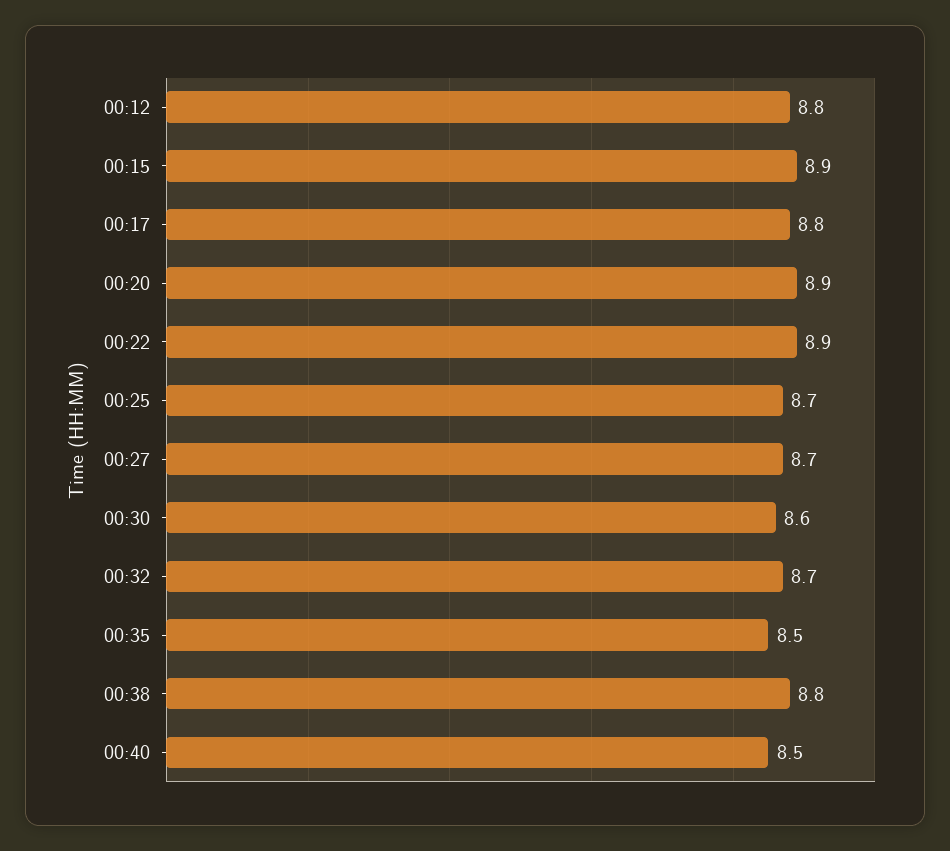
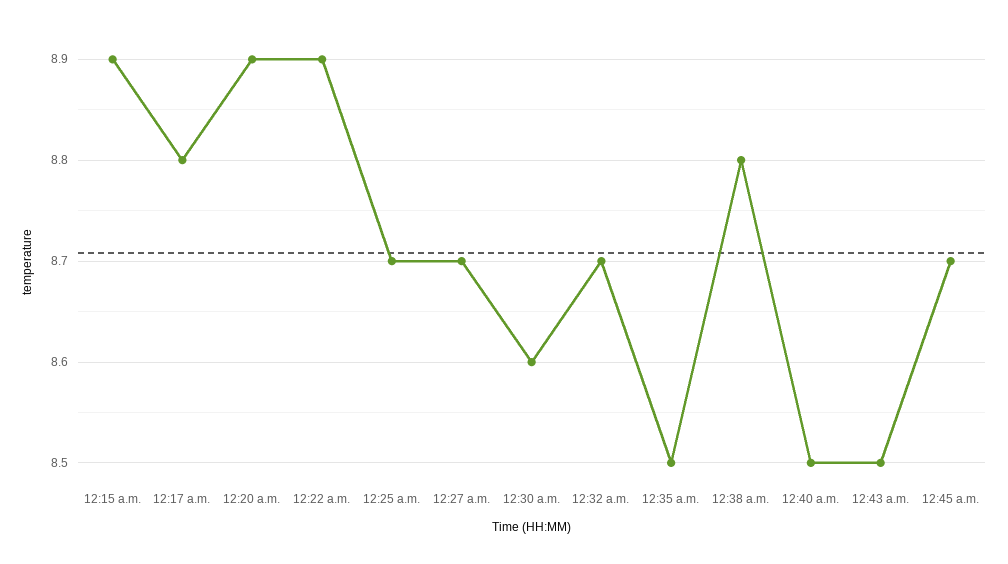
00:12: 8.8 -> none
12:43 a.m.: none -> 8.5
12:45 a.m.: none -> 8.7

